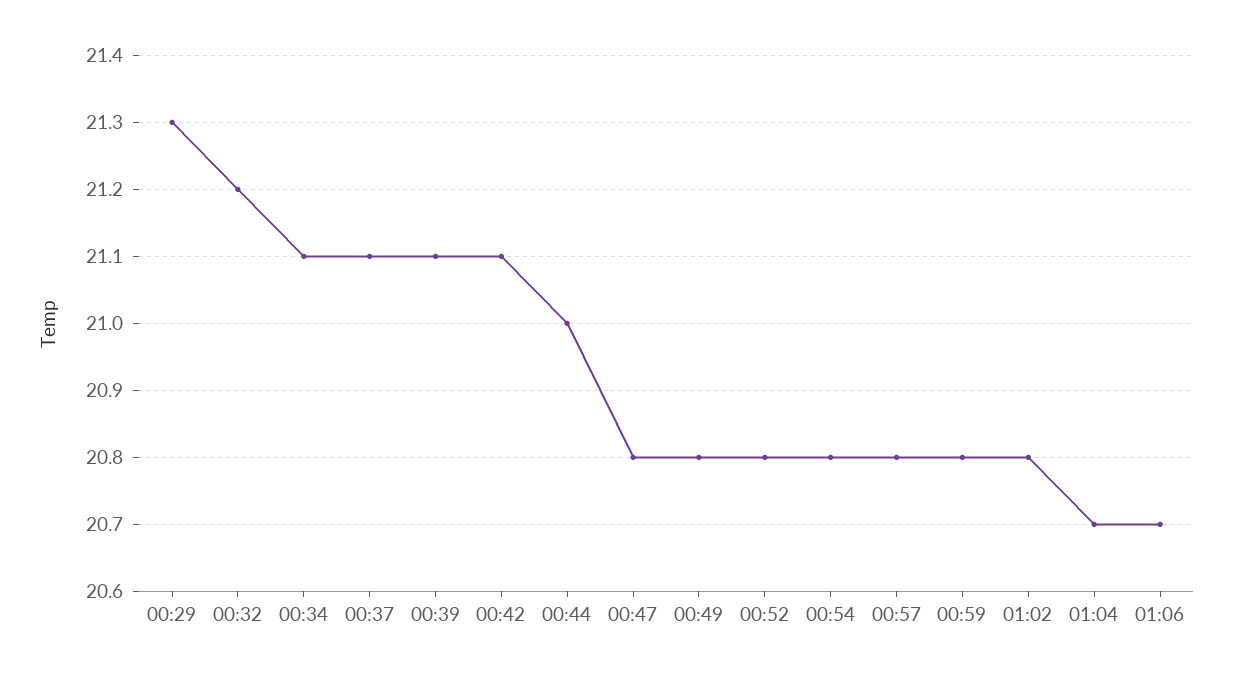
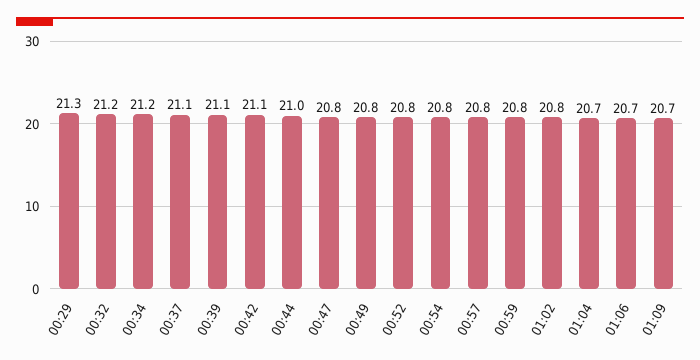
00:34: 21.1 -> 21.2
01:09: none -> 20.7

